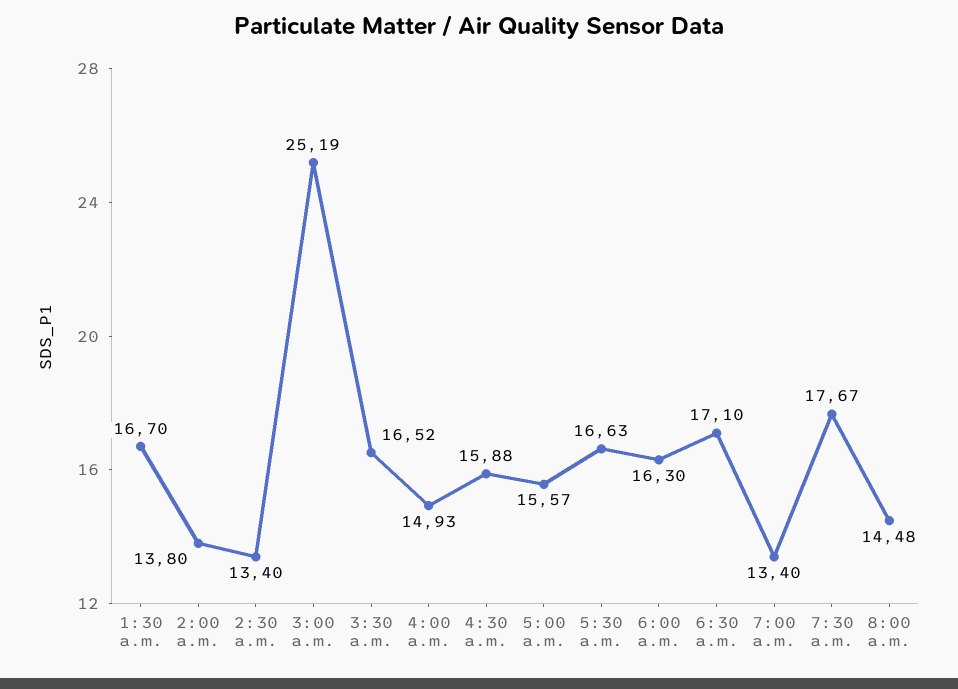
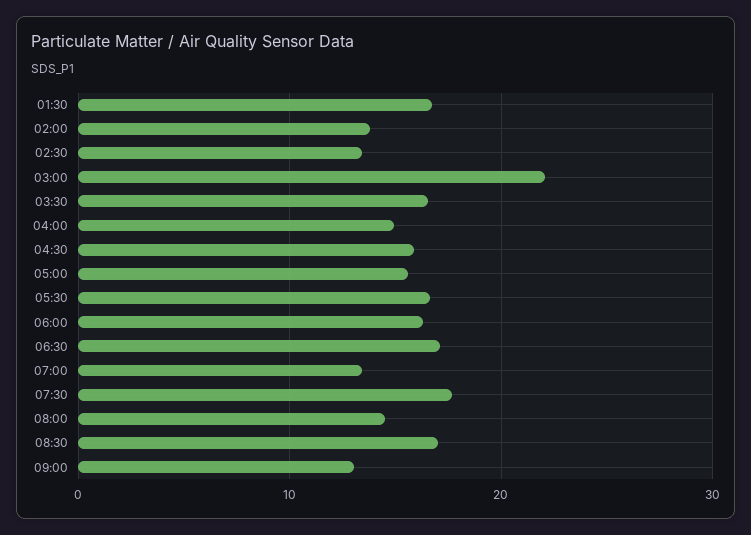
3:00 a.m.: 25.19 -> 22
08:30: none -> 17
09:00: none -> 13

